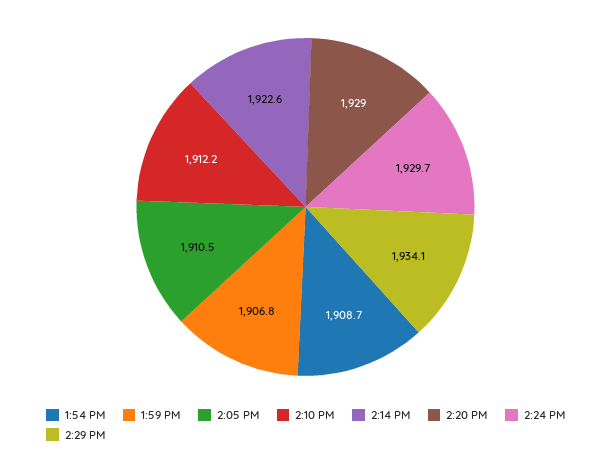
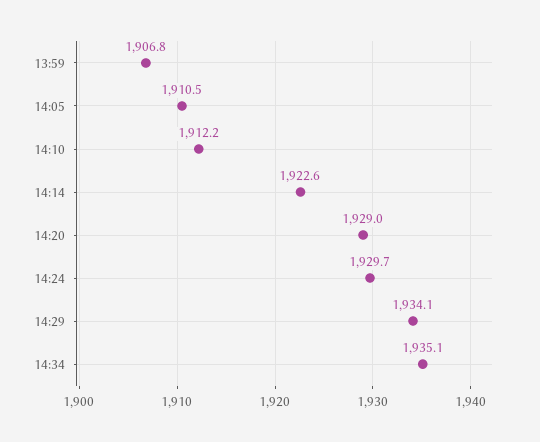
1:54 PM: 1908.7 -> none
14:34: none -> 1935.1

